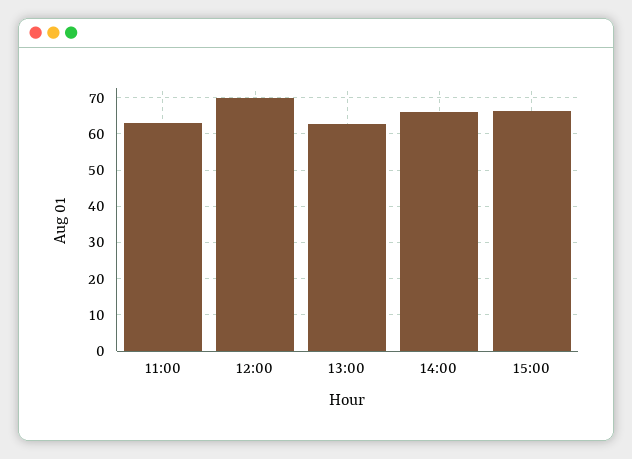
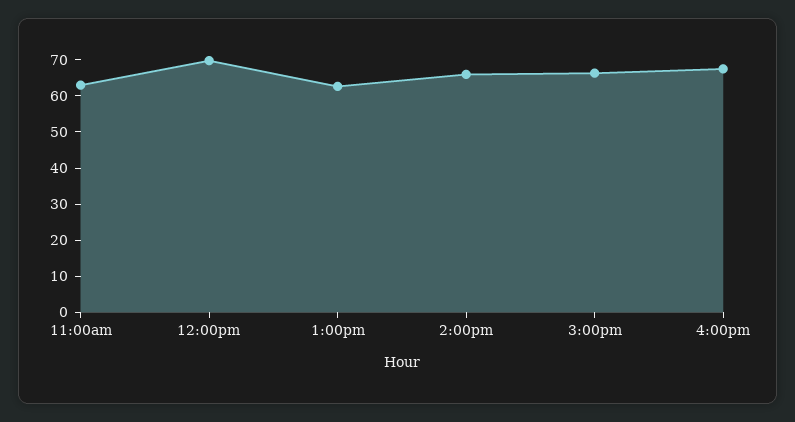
4:00pm: none -> 67.5

